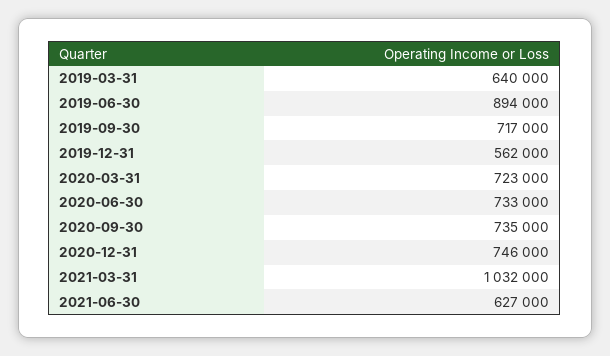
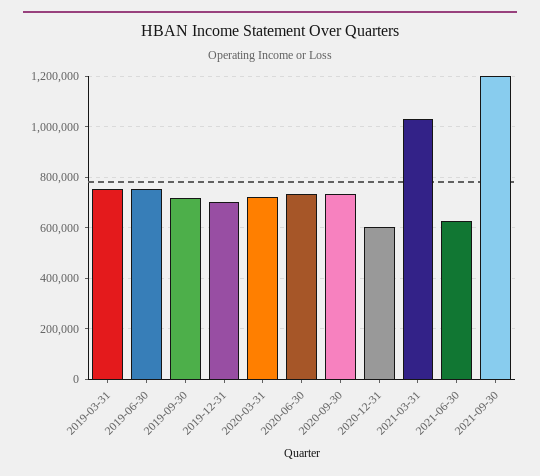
2019-03-31: 640000 -> 750000
2019-06-30: 894000 -> 750000
2019-12-31: 562000 -> 700000
2020-12-31: 746000 -> 600000
2021-09-30: none -> 1200000

